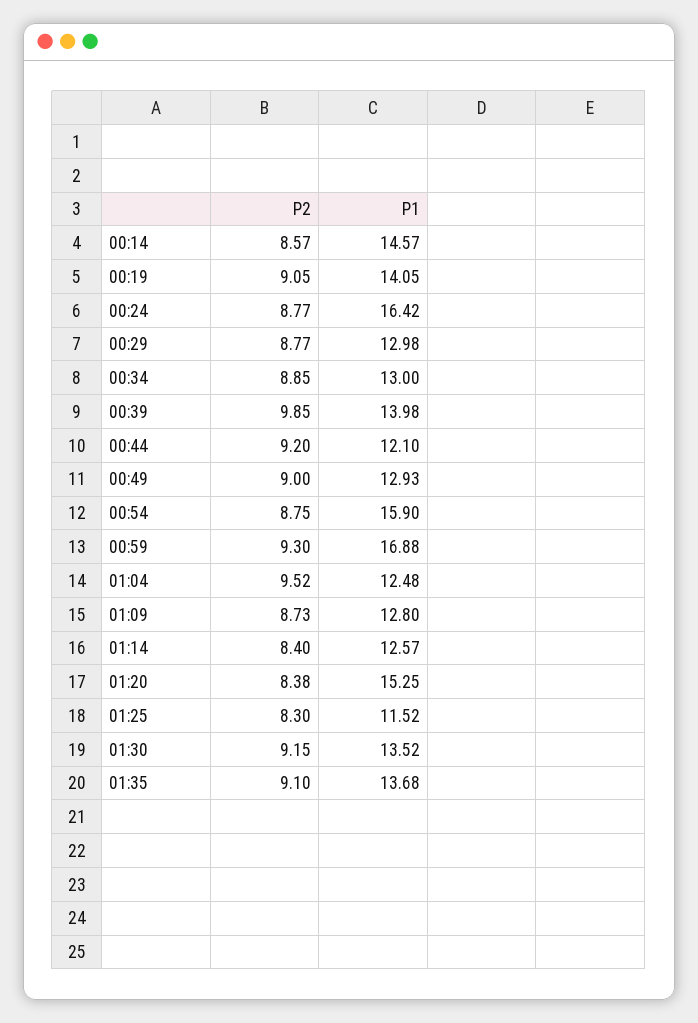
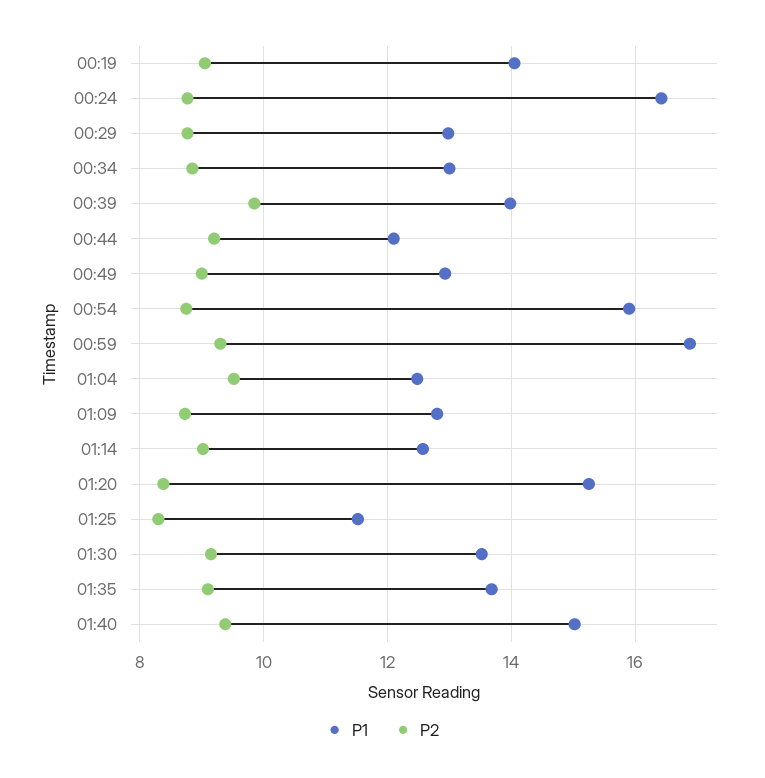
P2, 00:14: 8.57 -> none
P1, 00:14: 14.57 -> none
P2, 01:14: 8.4 -> 9
P1, 01:40: none -> 15
P2, 01:40: none -> 9.4

